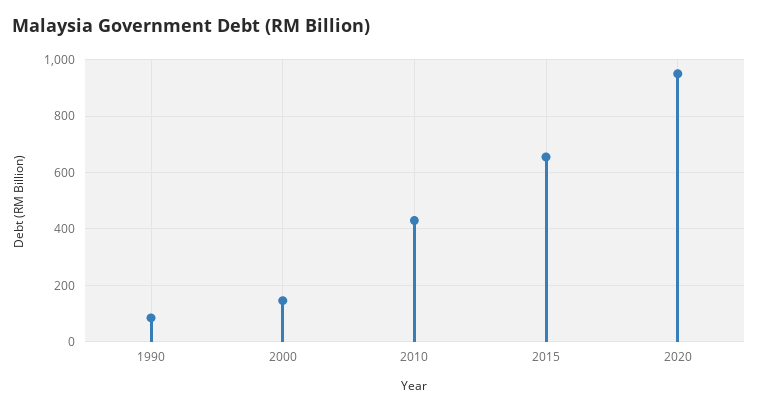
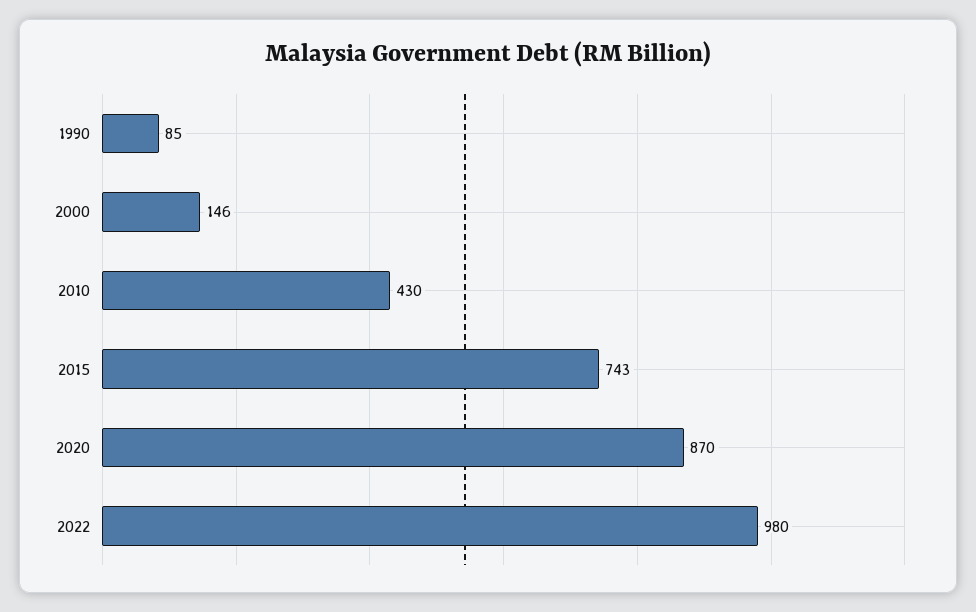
2015: 650 -> 743
2020: 950 -> 870
2022: none -> 980

